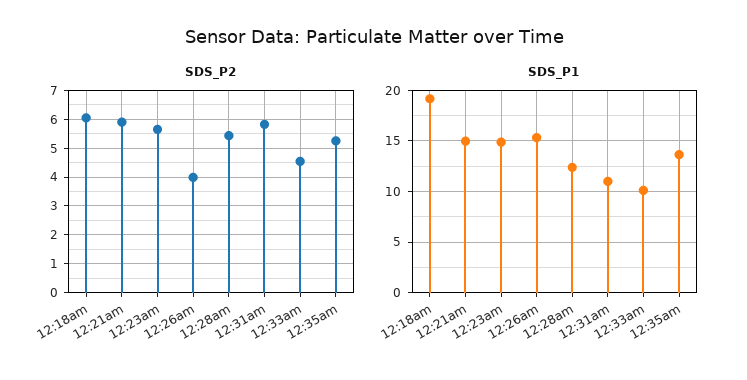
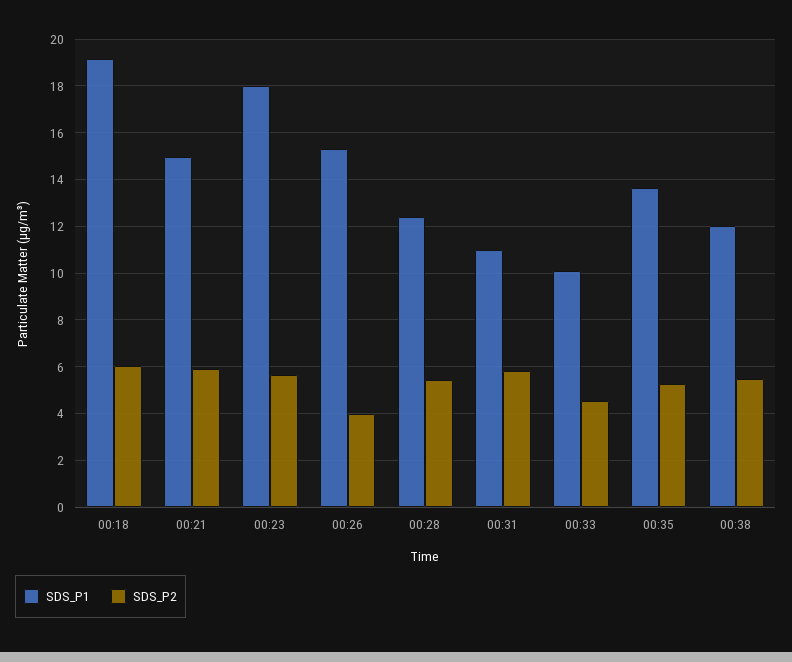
SDS_P1, 12:23am: 15 -> 18
SDS_P1, 00:38: none -> 12
SDS_P2, 00:38: none -> 5.5

